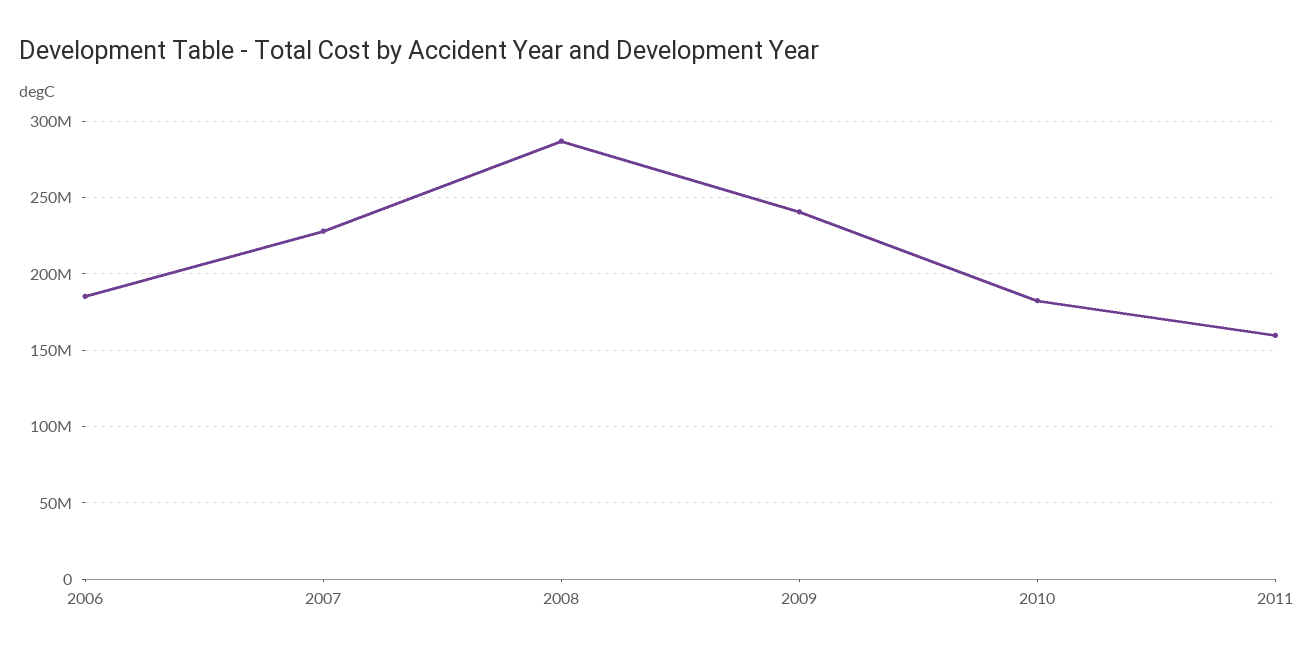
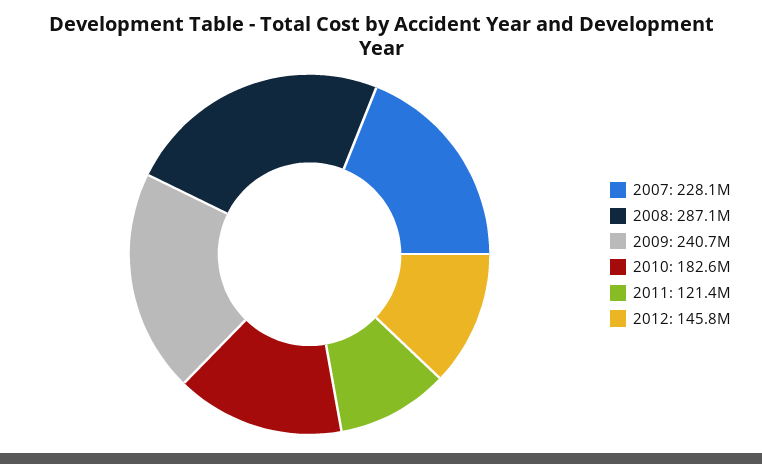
2006: 185000000 -> none
2011: 160000000 -> 121400000
2012: none -> 145800000

